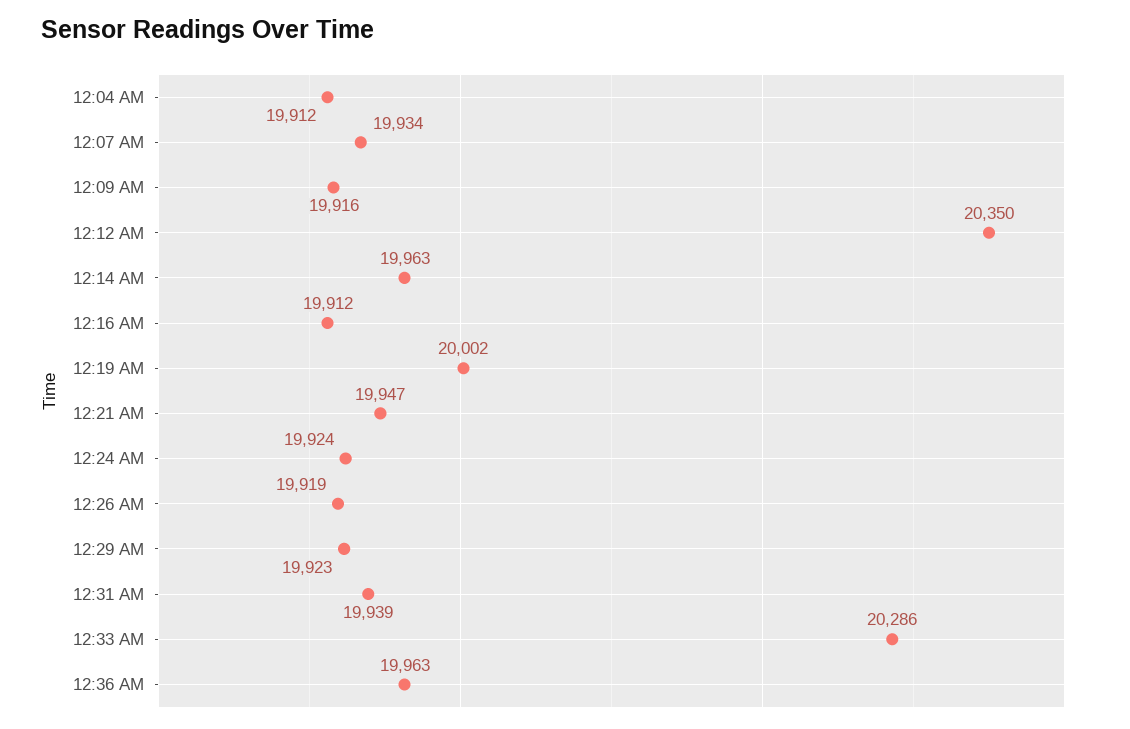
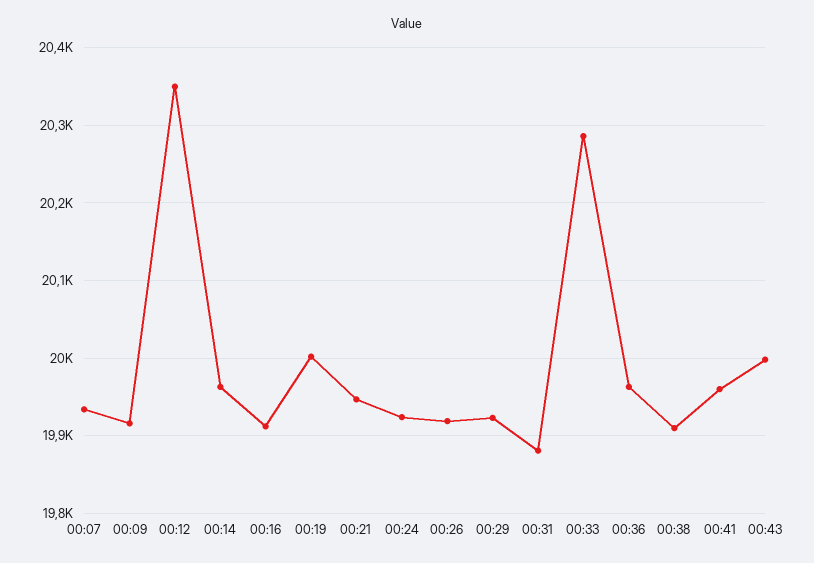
12:04 AM: 19912 -> none
12:31 AM: 19939 -> 19880
00:38: none -> 19910
00:41: none -> 19960
00:43: none -> 20000

